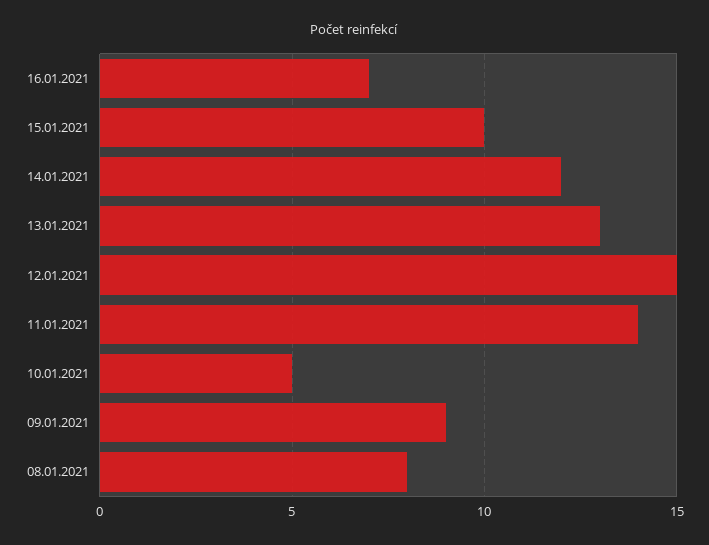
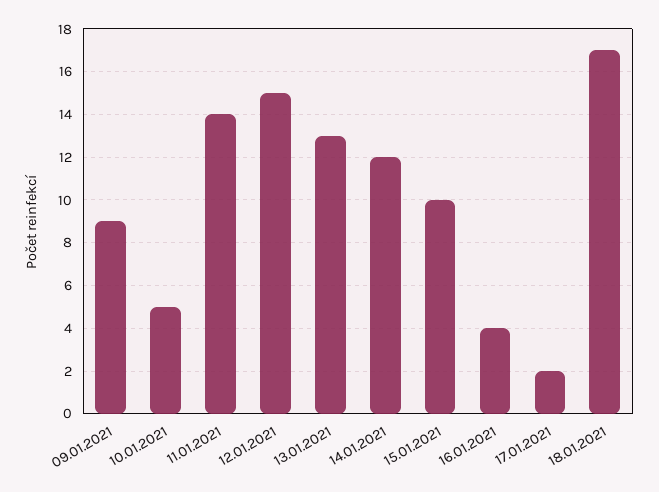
16.01.2021: 7 -> 4
08.01.2021: 8 -> none
17.01.2021: none -> 2
18.01.2021: none -> 17

